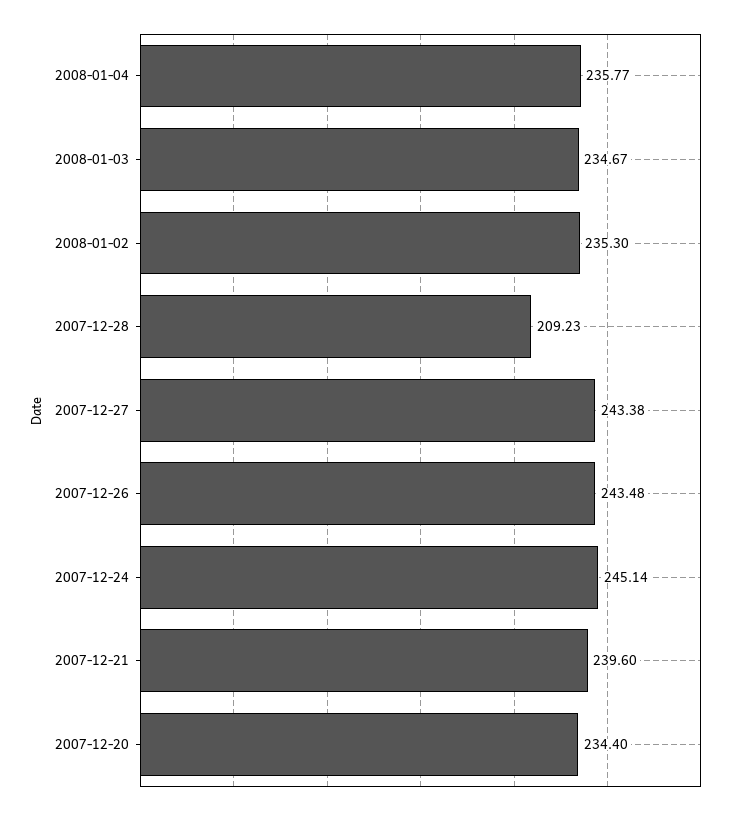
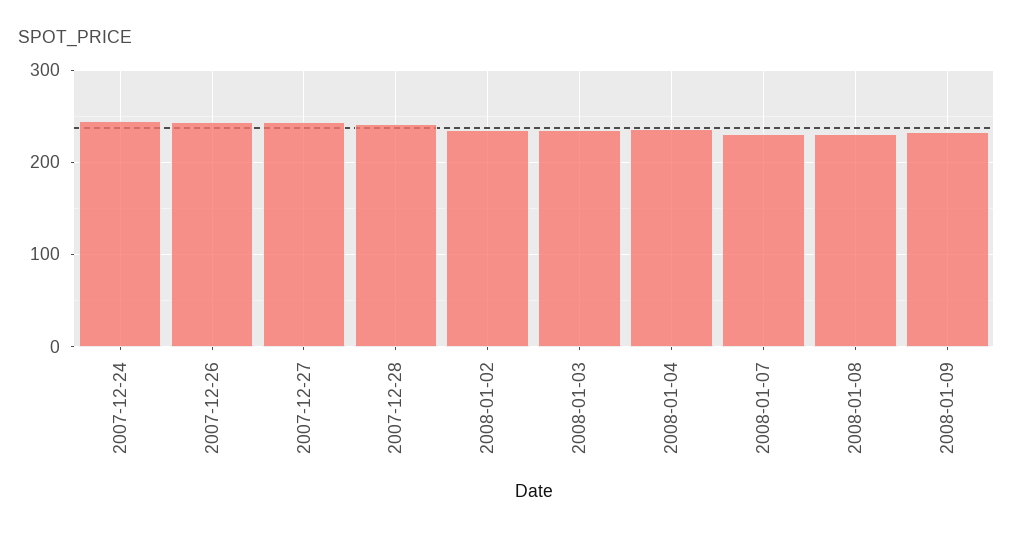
2007-12-28: 209.23 -> 240
2007-12-21: 239.6 -> none
2007-12-20: 234.4 -> none
2008-01-07: none -> 230
2008-01-08: none -> 230
2008-01-09: none -> 230

